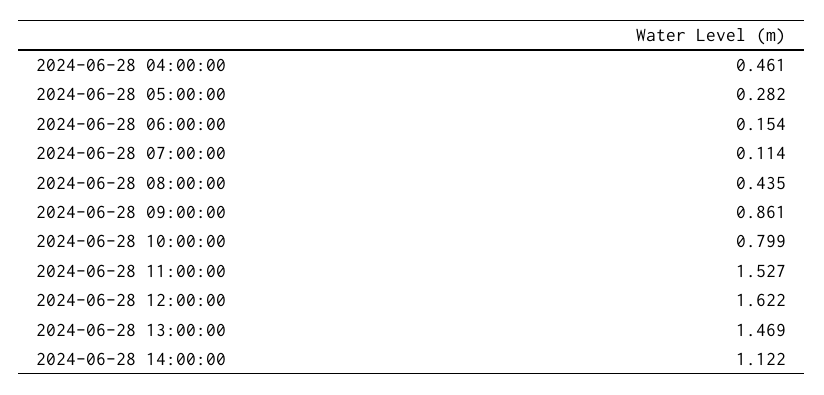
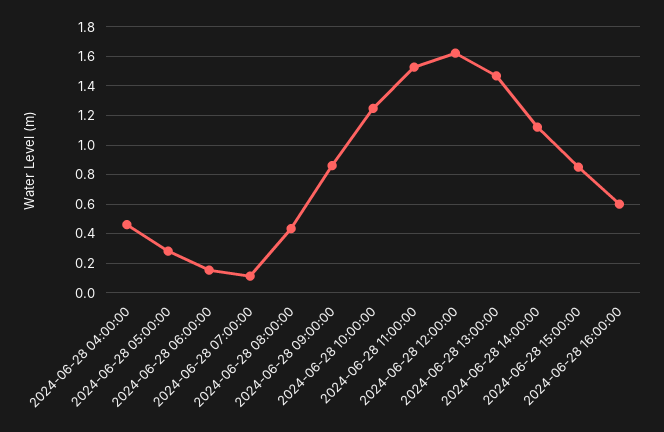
2024-06-28 10:00:00: 0.799 -> 1.25
2024-06-28 15:00:00: none -> 0.85
2024-06-28 16:00:00: none -> 0.6

